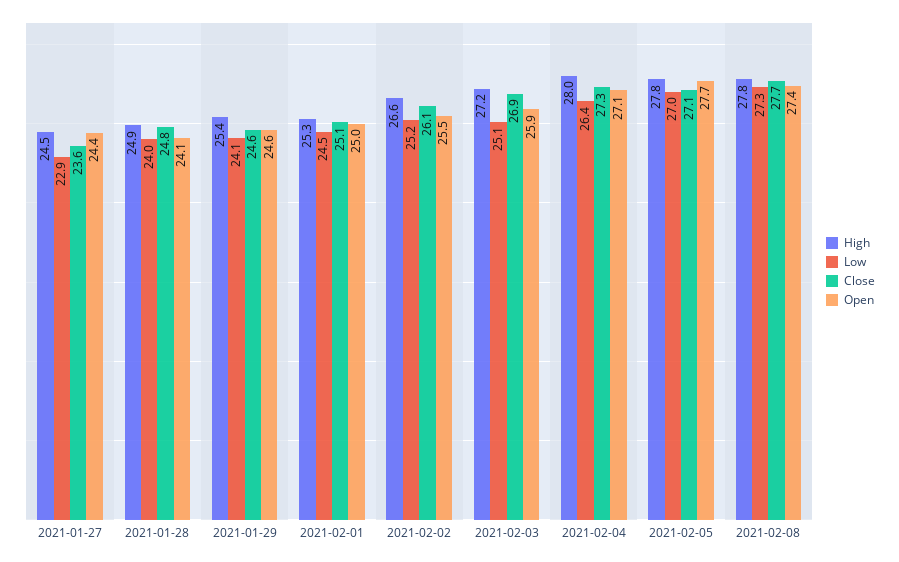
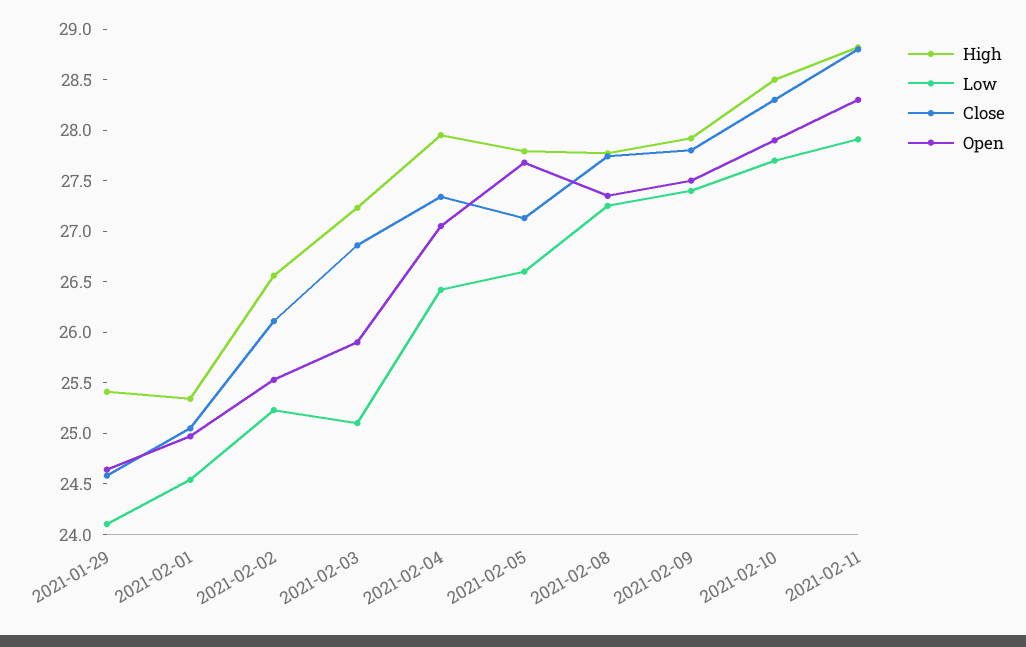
High, 2021-01-27: 24.5 -> none
Low, 2021-01-27: 22.9 -> none
Close, 2021-01-27: 23.6 -> none
Open, 2021-01-27: 24.4 -> none
High, 2021-01-28: 24.9 -> none
Low, 2021-01-28: 24 -> none
Close, 2021-01-28: 24.8 -> none
Open, 2021-01-28: 24.1 -> none
Low, 2021-02-05: 27 -> 26.6
High, 2021-02-09: none -> 27.9
Low, 2021-02-09: none -> 27.4
Close, 2021-02-09: none -> 27.8
Open, 2021-02-09: none -> 27.5
High, 2021-02-10: none -> 28.5
Low, 2021-02-10: none -> 27.7
Close, 2021-02-10: none -> 28.3
Open, 2021-02-10: none -> 27.9
High, 2021-02-11: none -> 28.8
Low, 2021-02-11: none -> 27.9
Close, 2021-02-11: none -> 28.8
Open, 2021-02-11: none -> 28.3

